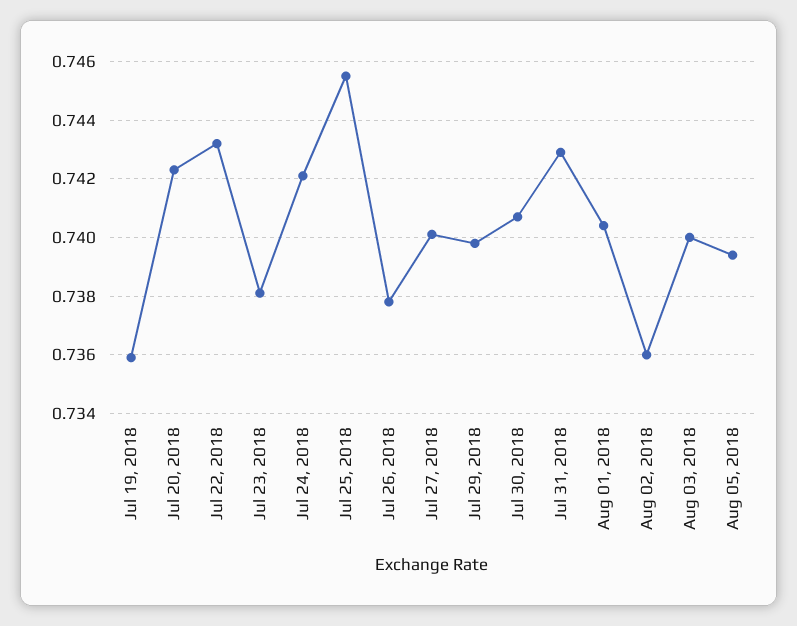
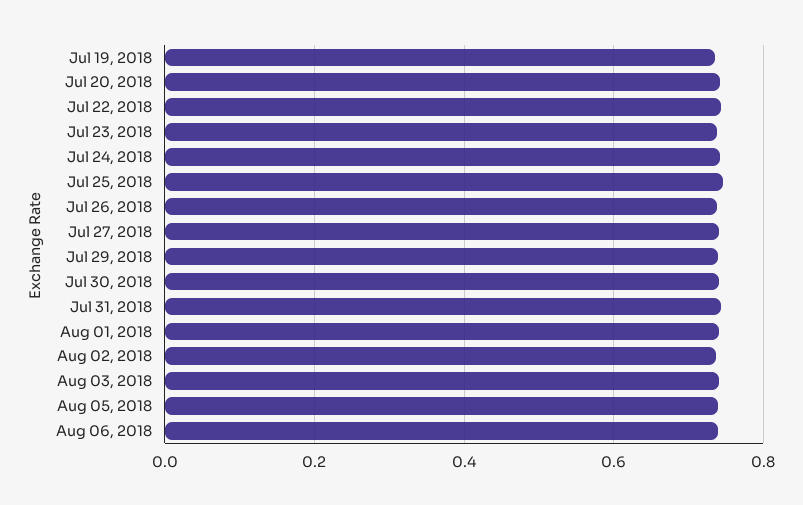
Aug 06, 2018: none -> 0.74

